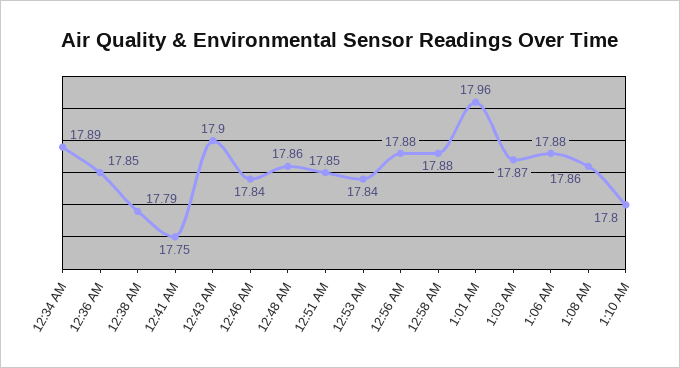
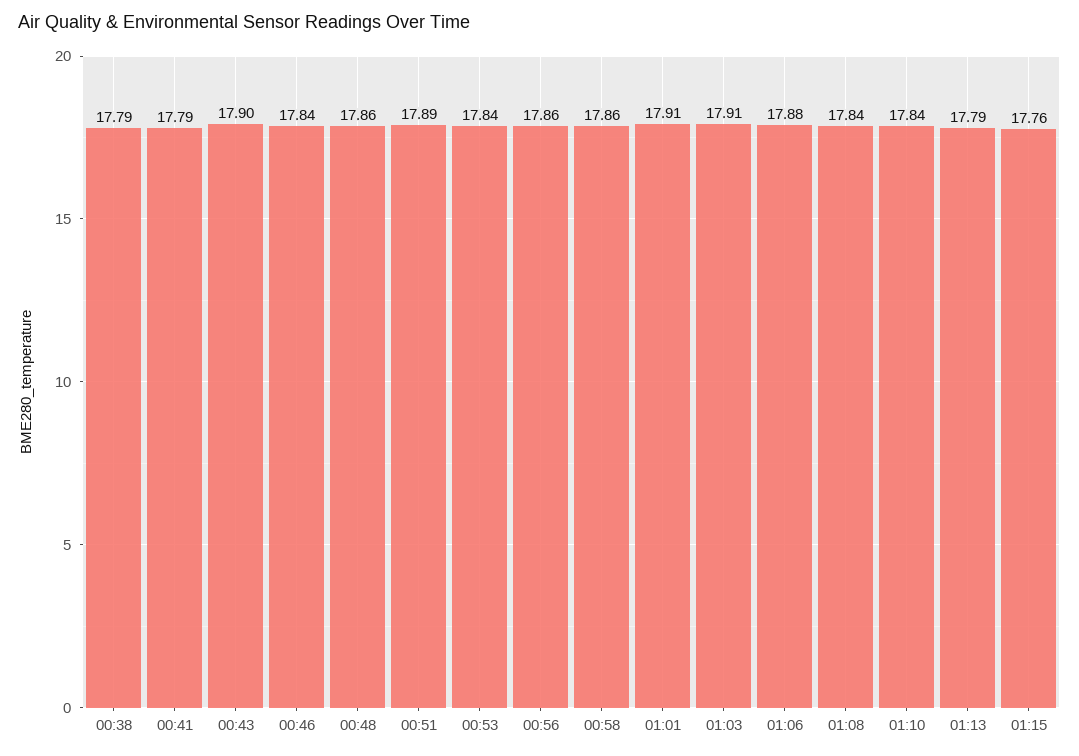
12:34 AM: 17.89 -> none
12:36 AM: 17.85 -> none
12:41 AM: 17.75 -> 17.79
12:51 AM: 17.85 -> 17.89
12:56 AM: 17.88 -> 17.86
12:58 AM: 17.88 -> 17.86
1:01 AM: 17.96 -> 17.91
1:03 AM: 17.87 -> 17.91
1:08 AM: 17.86 -> 17.84
1:10 AM: 17.8 -> 17.84
01:13: none -> 17.79
01:15: none -> 17.76

